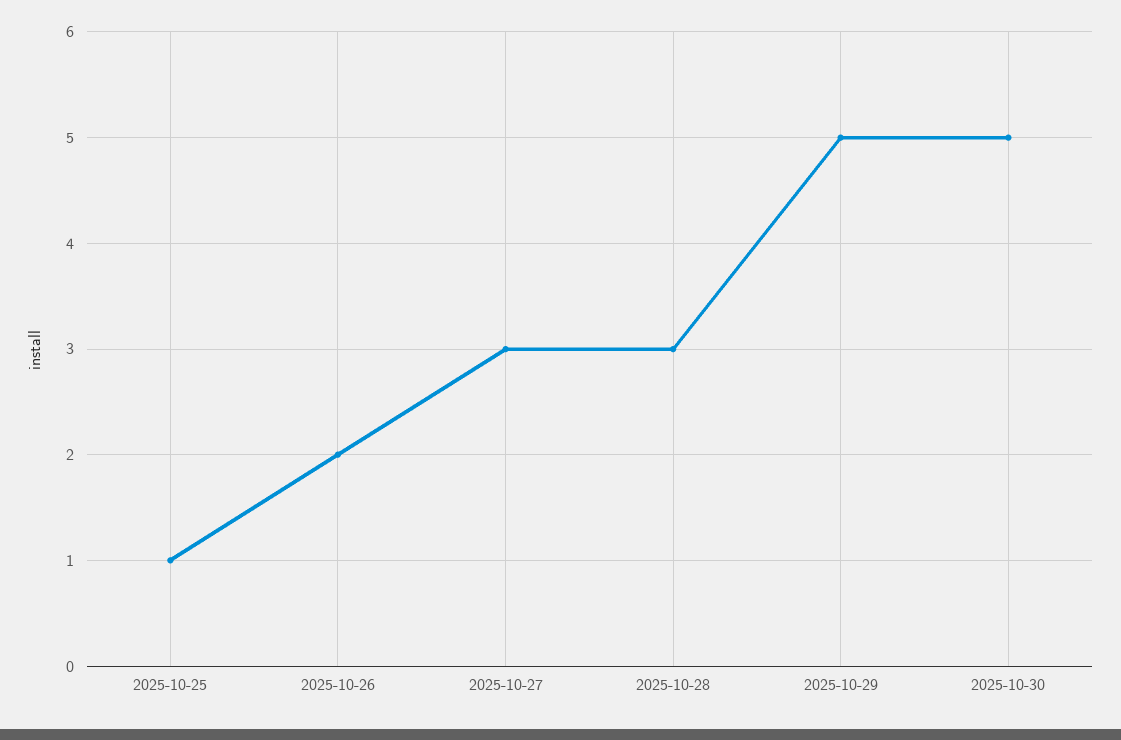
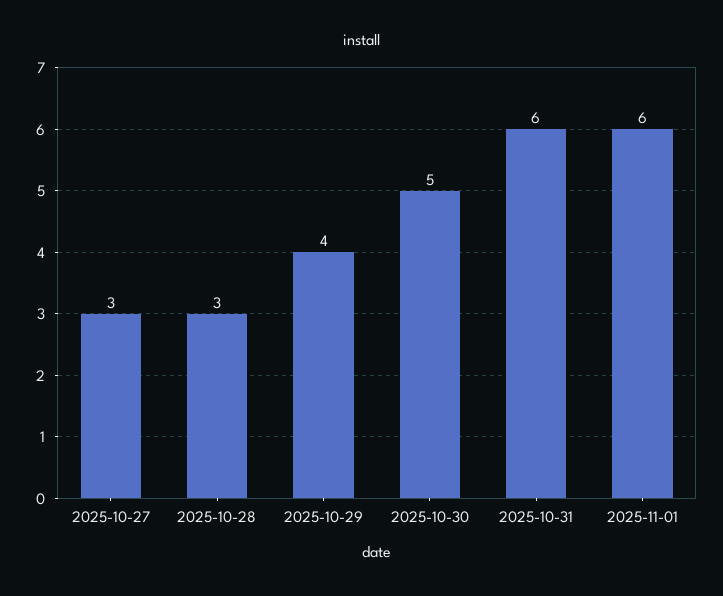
2025-10-25: 1 -> none
2025-10-26: 2 -> none
2025-10-29: 5 -> 4
2025-10-31: none -> 6
2025-11-01: none -> 6

